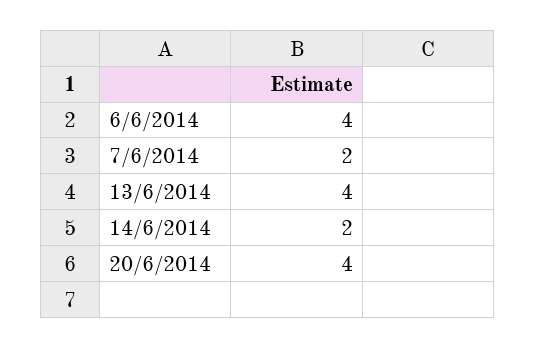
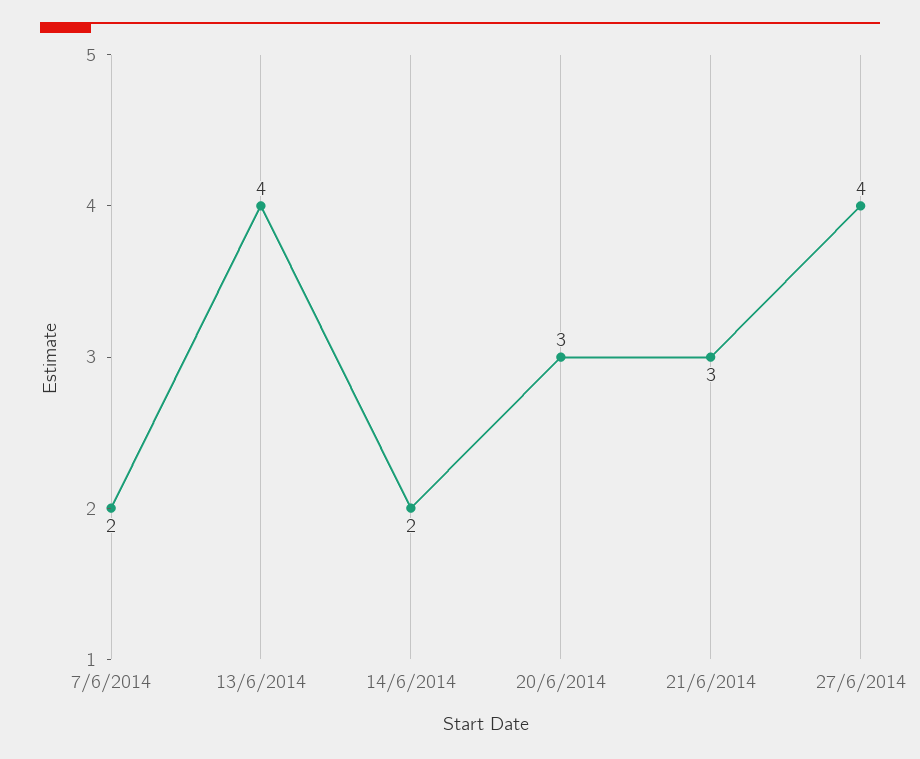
6/6/2014: 4 -> none
20/6/2014: 4 -> 3
21/6/2014: none -> 3
27/6/2014: none -> 4

